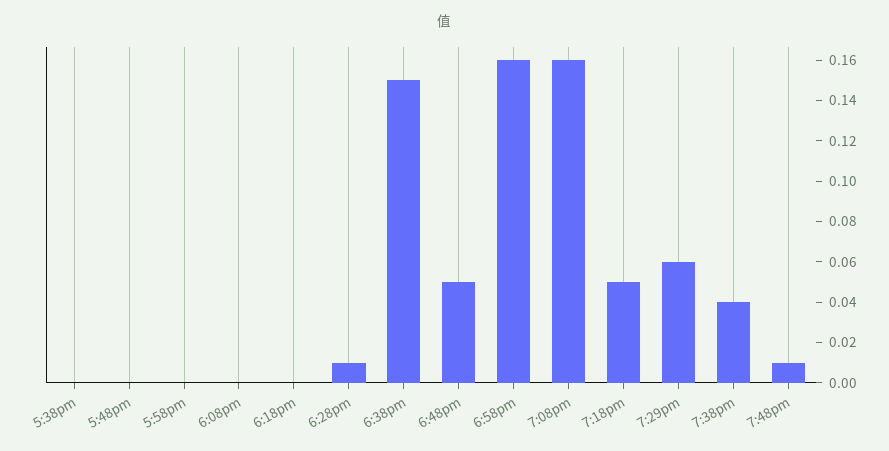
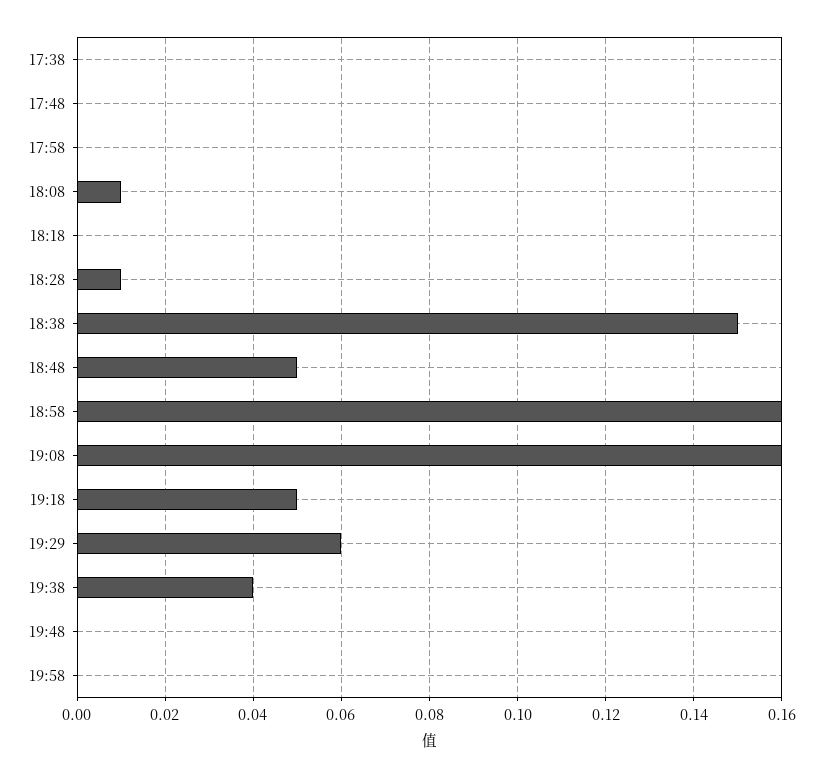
6:08pm: 0 -> 0.01
7:48pm: 0.01 -> 0
19:58: none -> 0

